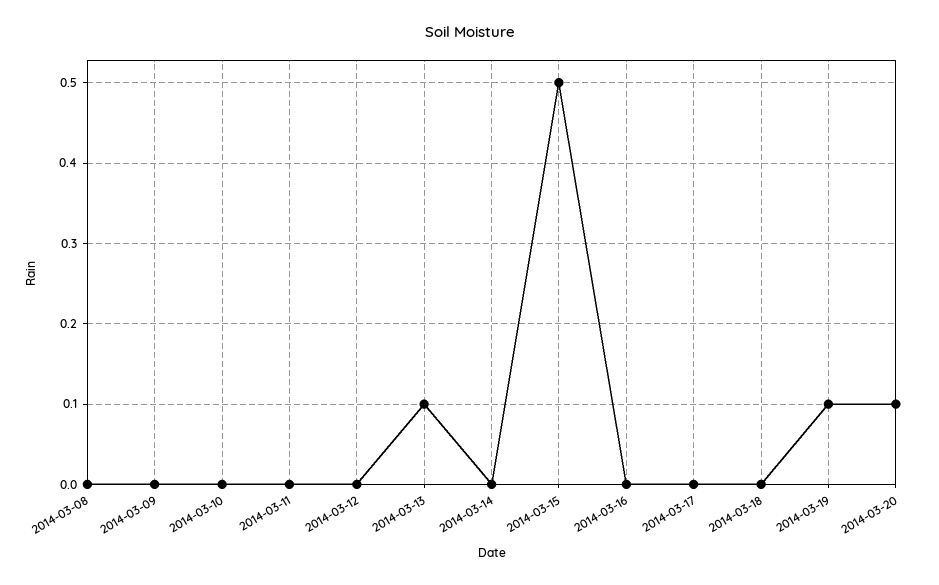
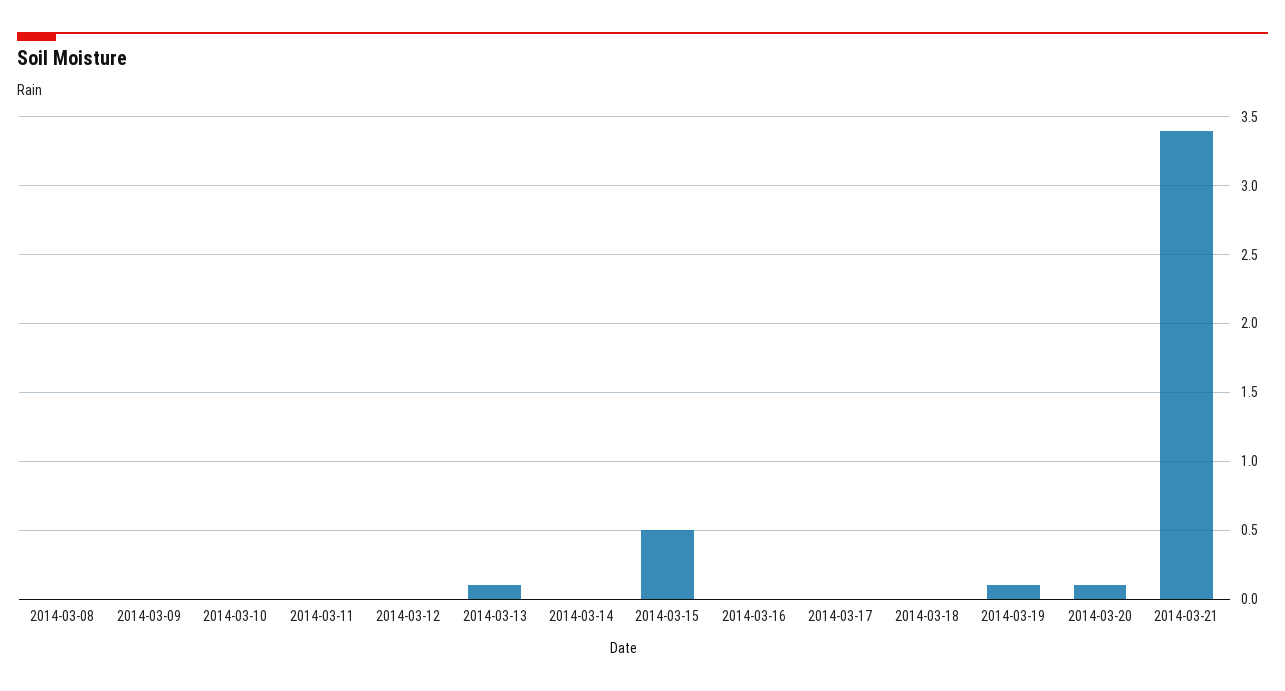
2014-03-21: none -> 3.4

